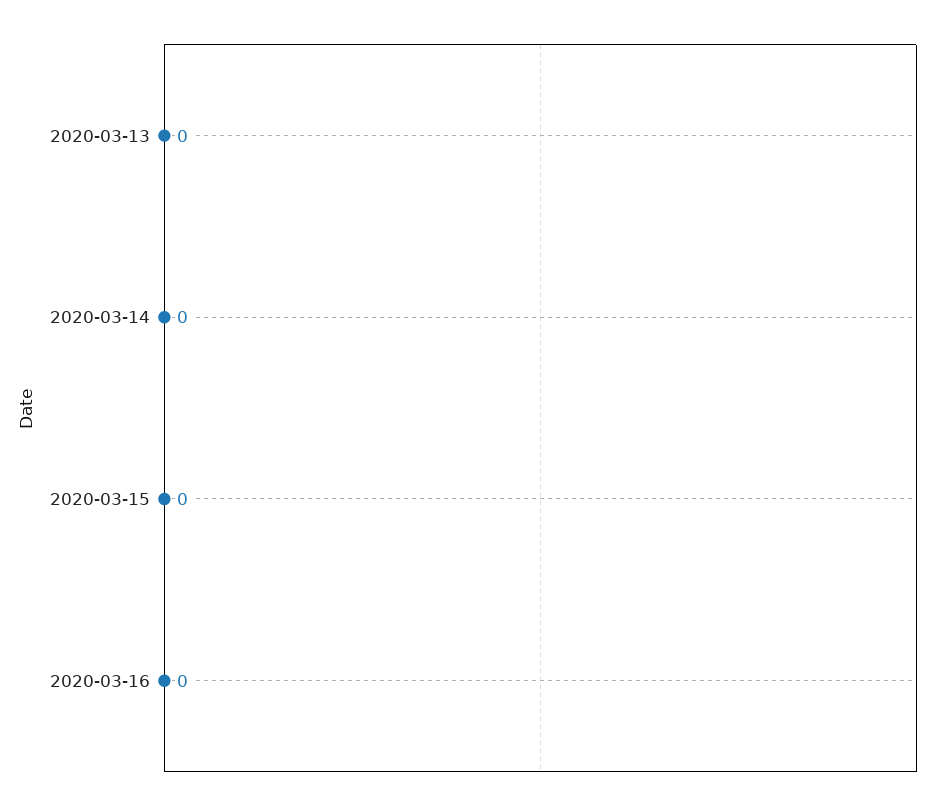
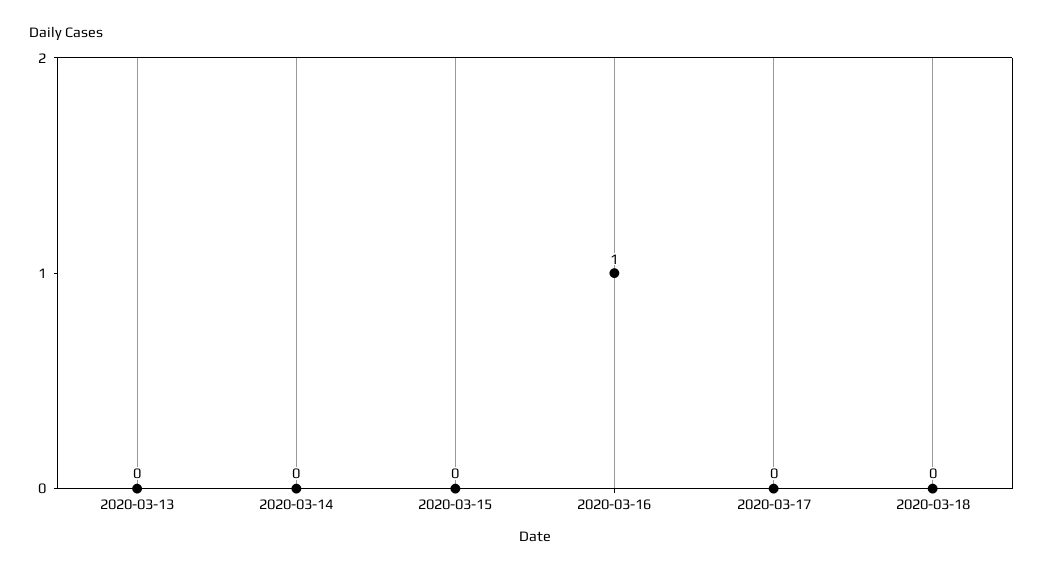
2020-03-16: 0 -> 1
2020-03-17: none -> 0
2020-03-18: none -> 0

